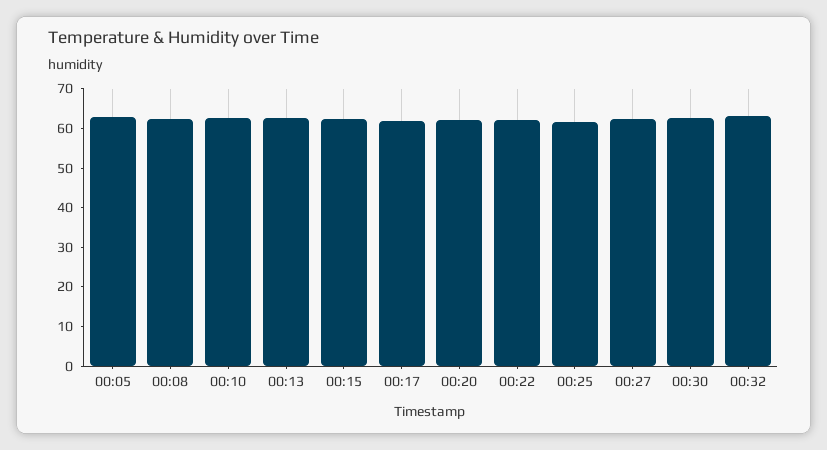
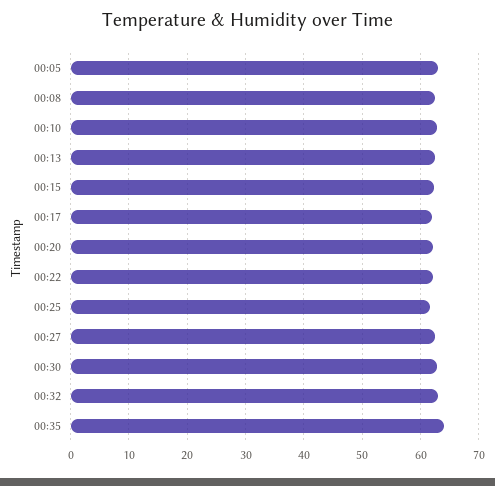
00:35: none -> 64

